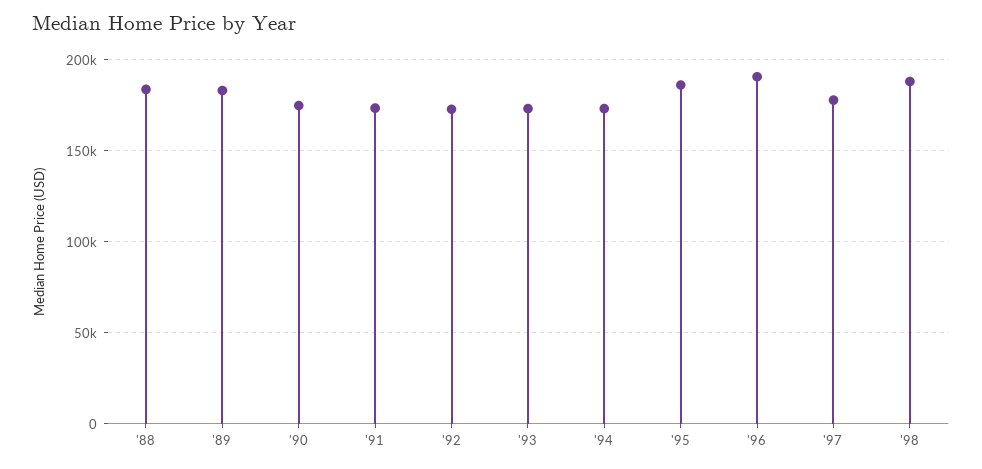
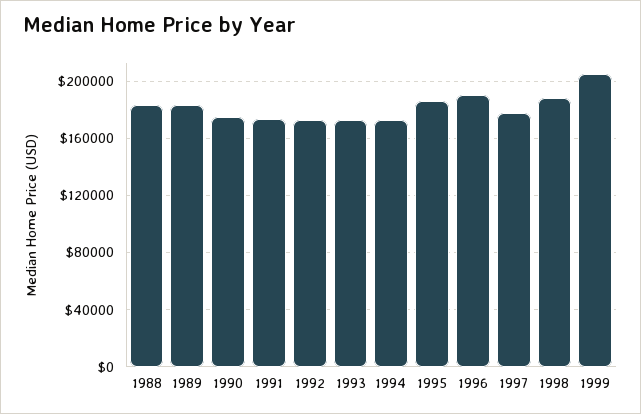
1999: none -> 205000

